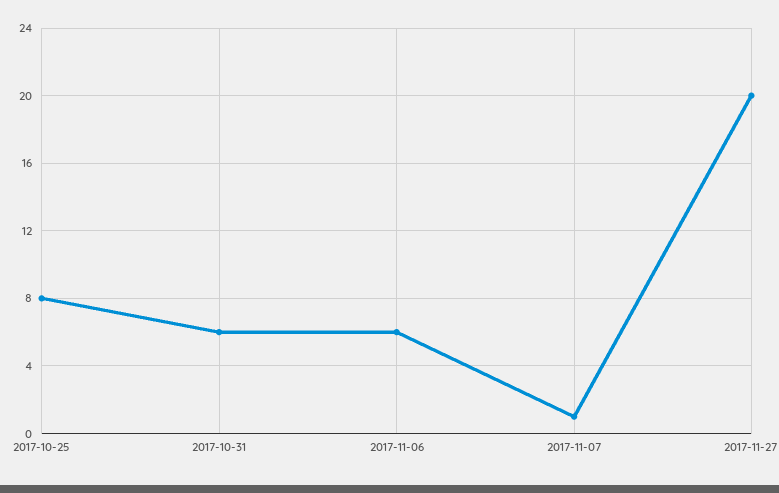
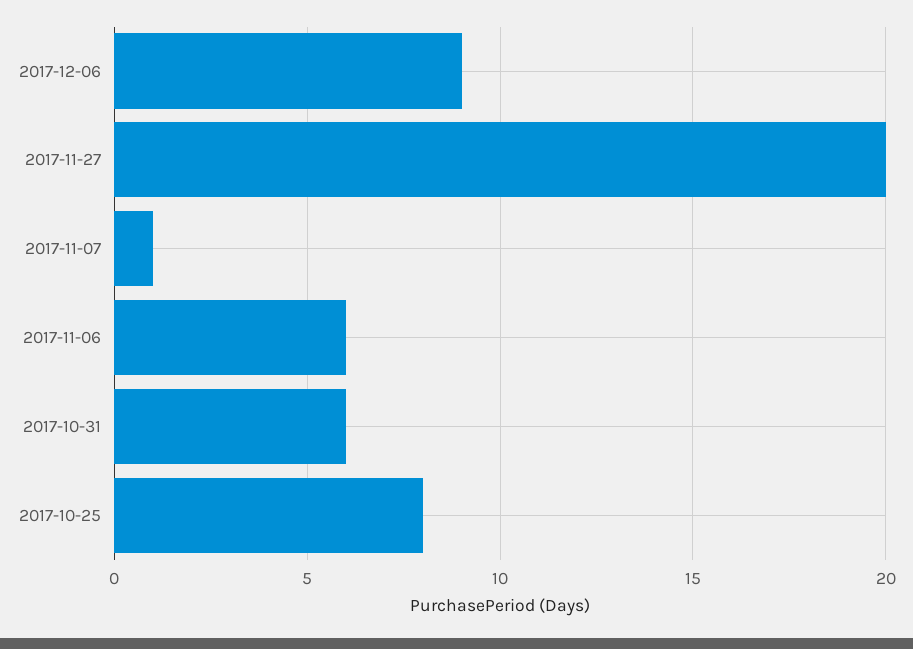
2017-12-06: none -> 9

